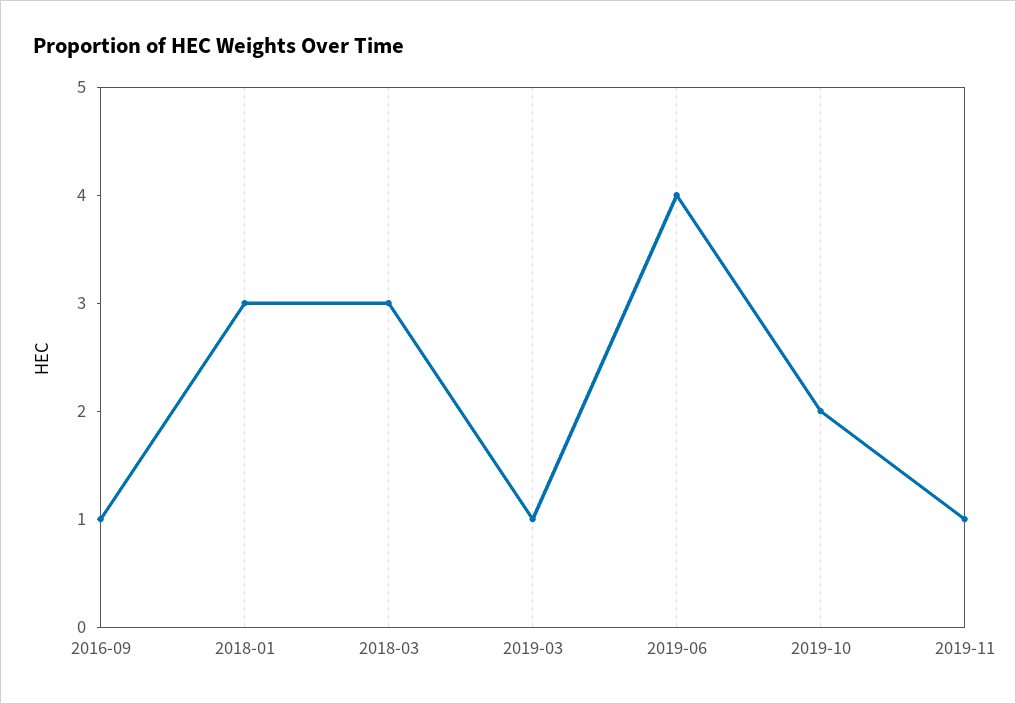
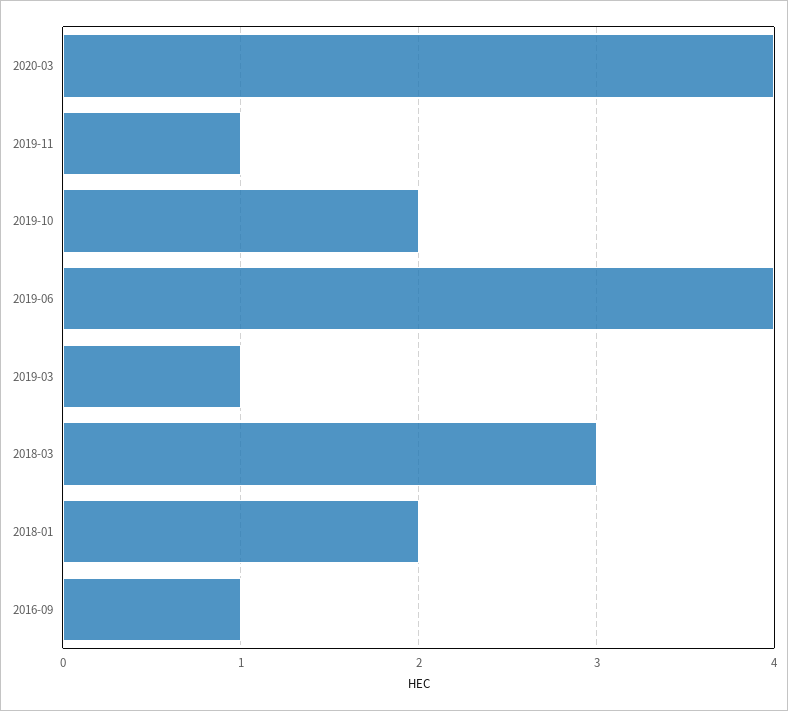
2018-01: 3 -> 2
2020-03: none -> 4

